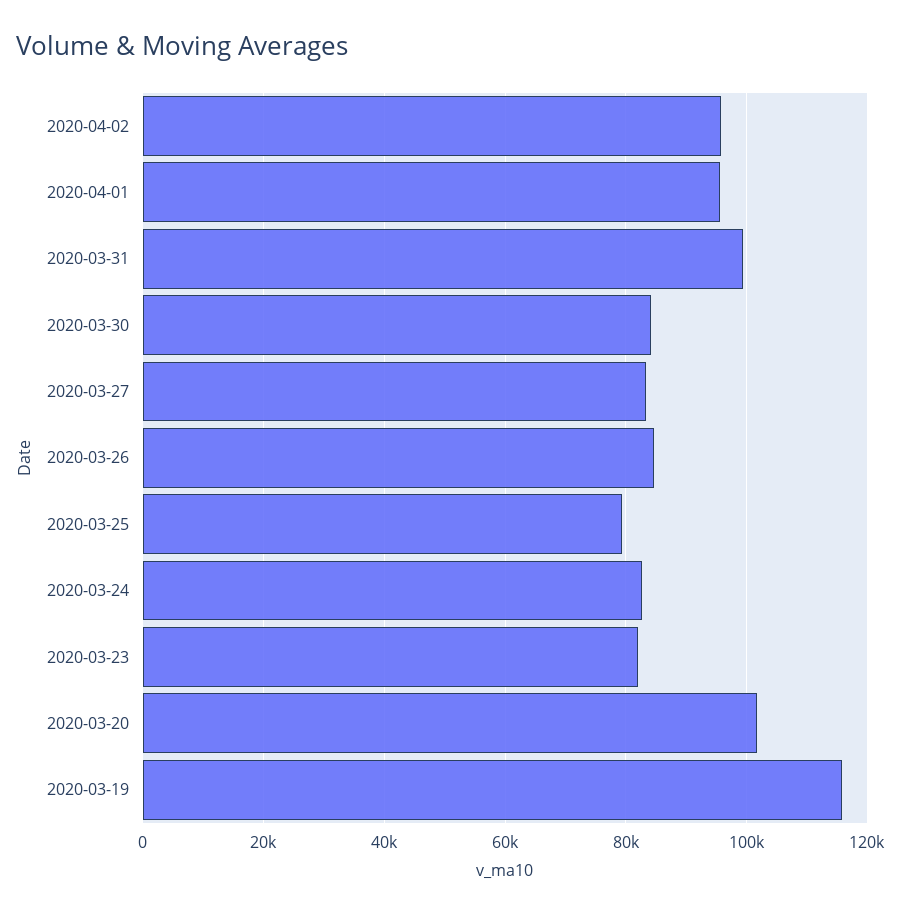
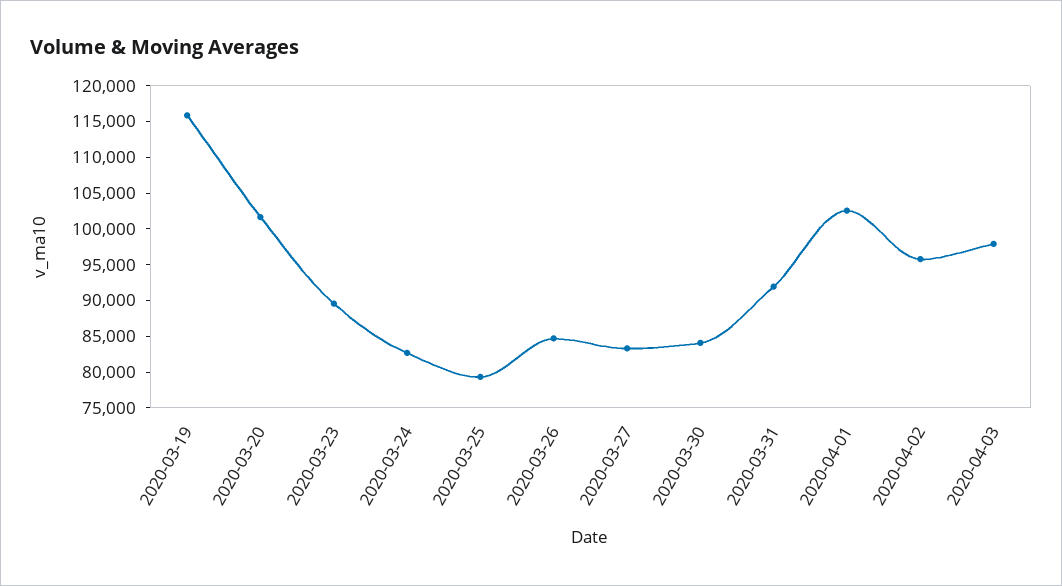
2020-04-01: 96000 -> 102500
2020-03-31: 100000 -> 92500
2020-03-23: 82000 -> 90000
2020-04-03: none -> 97500

